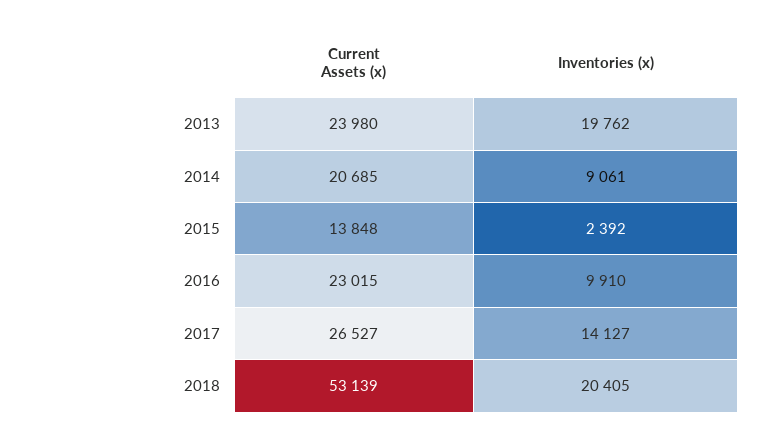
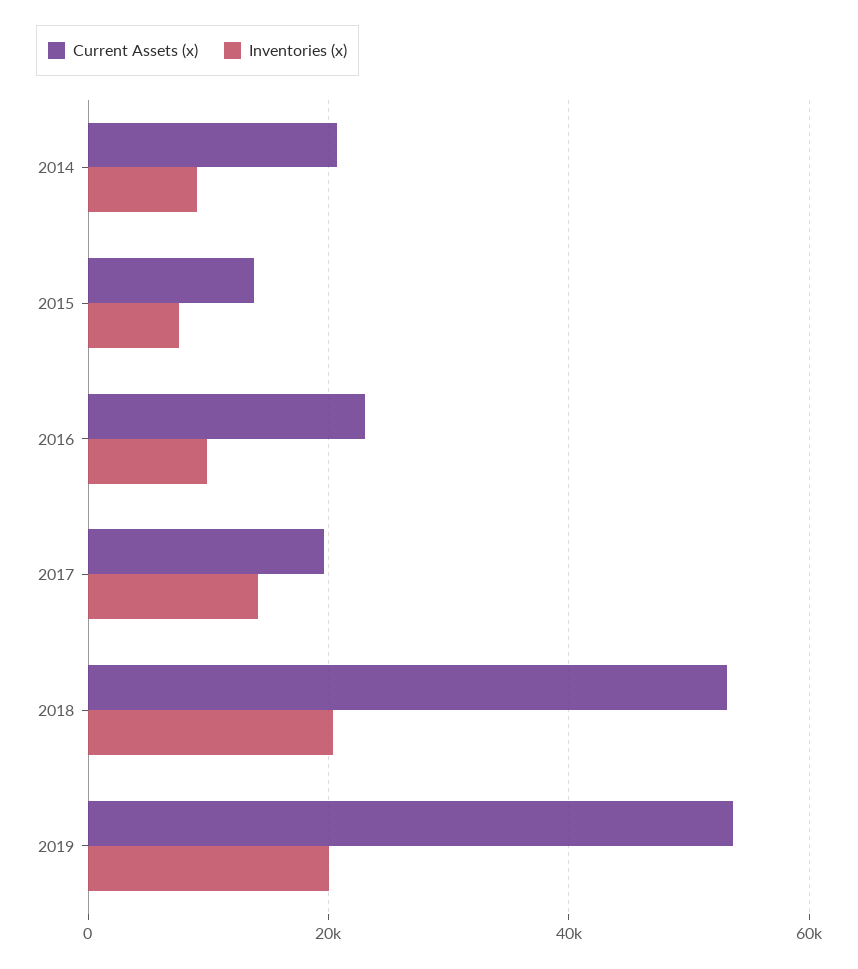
Current Assets (x), 2013: 23980 -> none
Inventories (x), 2013: 19762 -> none
Inventories (x), 2015: 2392 -> 8000
Current Assets (x), 2017: 26527 -> 20000
Current Assets (x), 2019: none -> 54000
Inventories (x), 2019: none -> 20000

